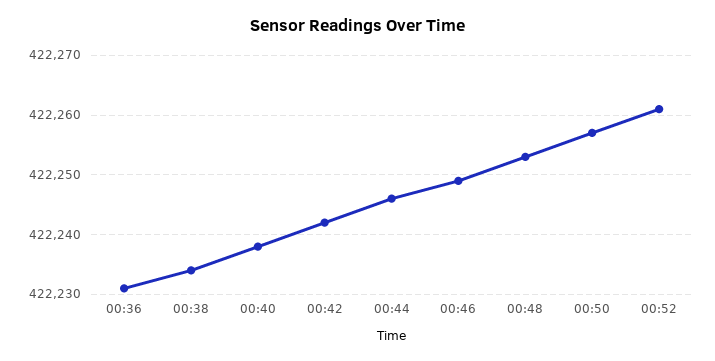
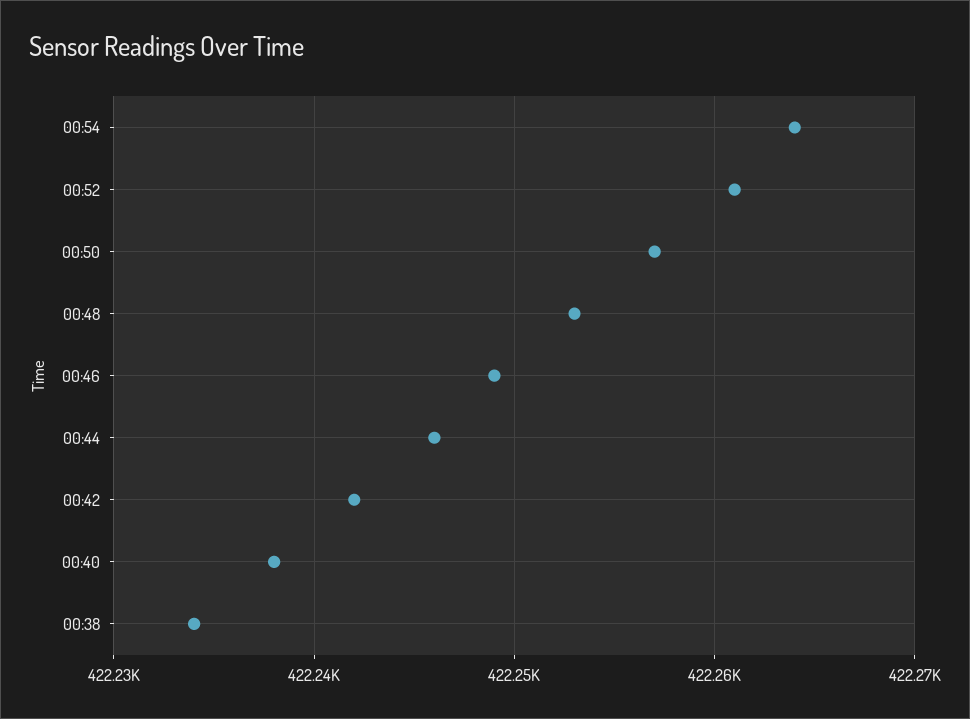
00:36: 422230 -> none
00:54: none -> 422264

